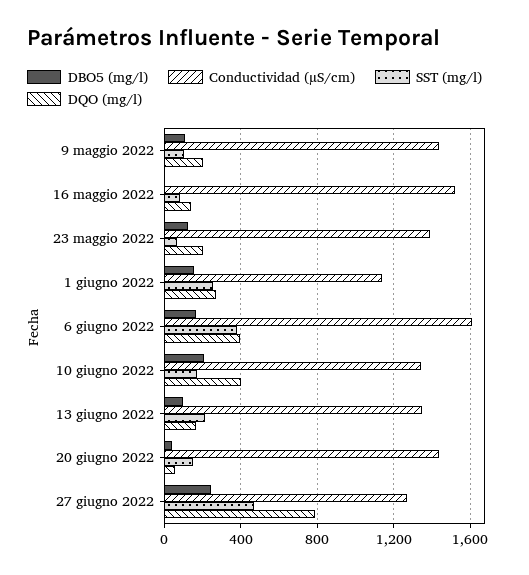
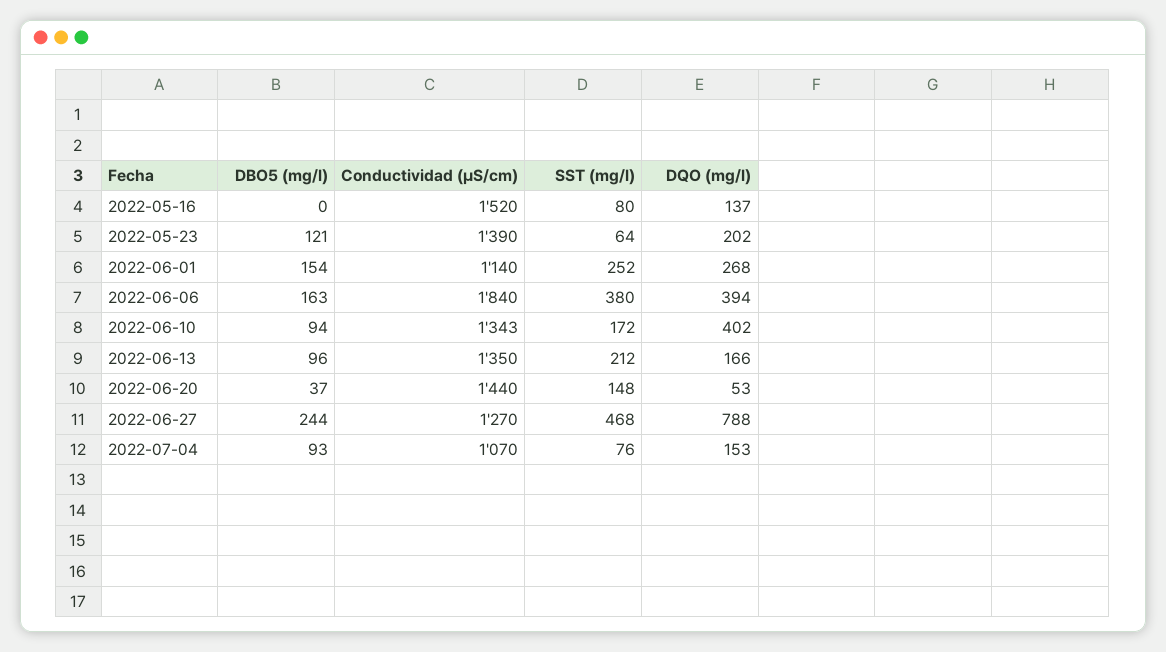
DBO5 (mg/l), 9 maggio 2022: 100 -> none
Conductividad (µS/cm), 9 maggio 2022: 1450 -> none
SST (mg/l), 9 maggio 2022: 100 -> none
DQO (mg/l), 9 maggio 2022: 200 -> none
Conductividad (µS/cm), 6 giugno 2022: 1600 -> 1840
DBO5 (mg/l), 10 giugno 2022: 200 -> 94
DBO5 (mg/l), 2022-07-04: none -> 93
Conductividad (µS/cm), 2022-07-04: none -> 1070
SST (mg/l), 2022-07-04: none -> 76
DQO (mg/l), 2022-07-04: none -> 153

